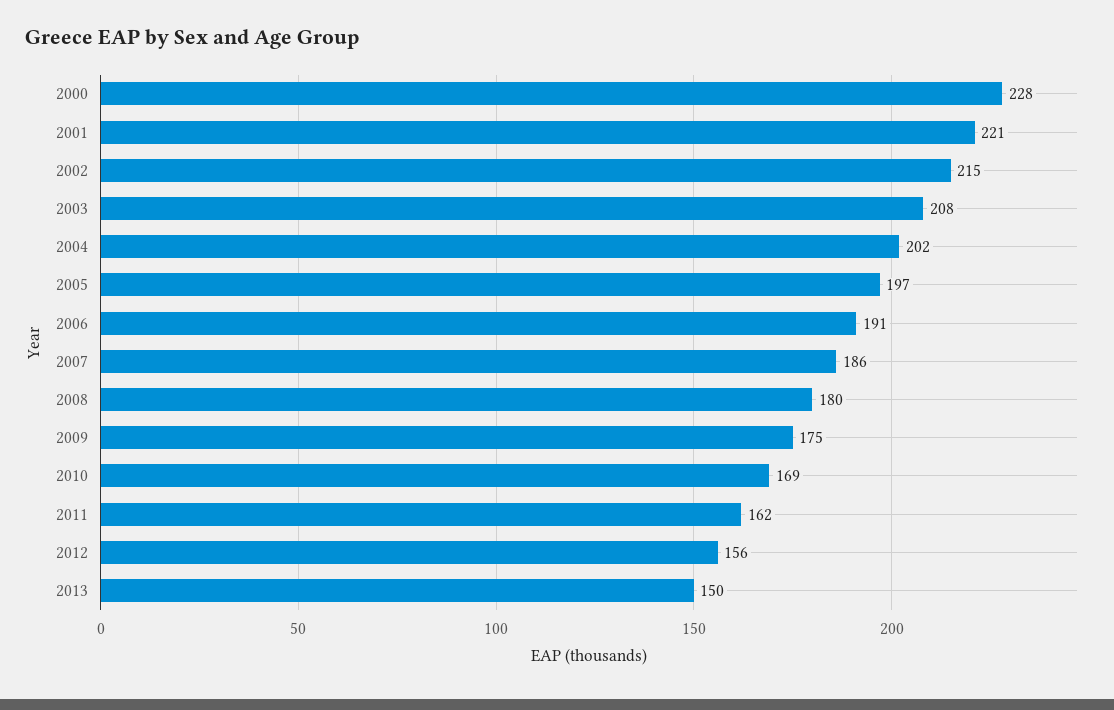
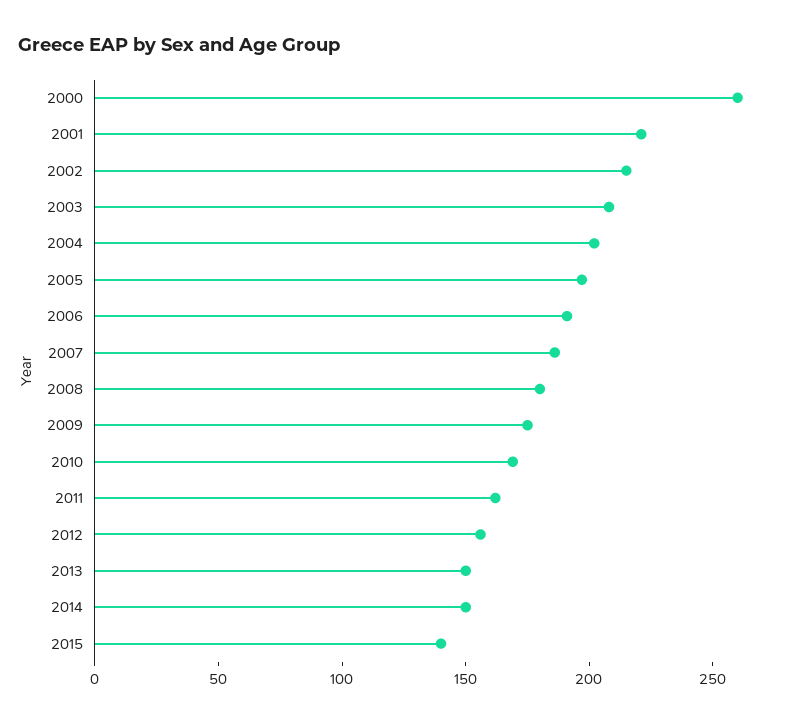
2000: 228 -> 260
2014: none -> 150
2015: none -> 140

